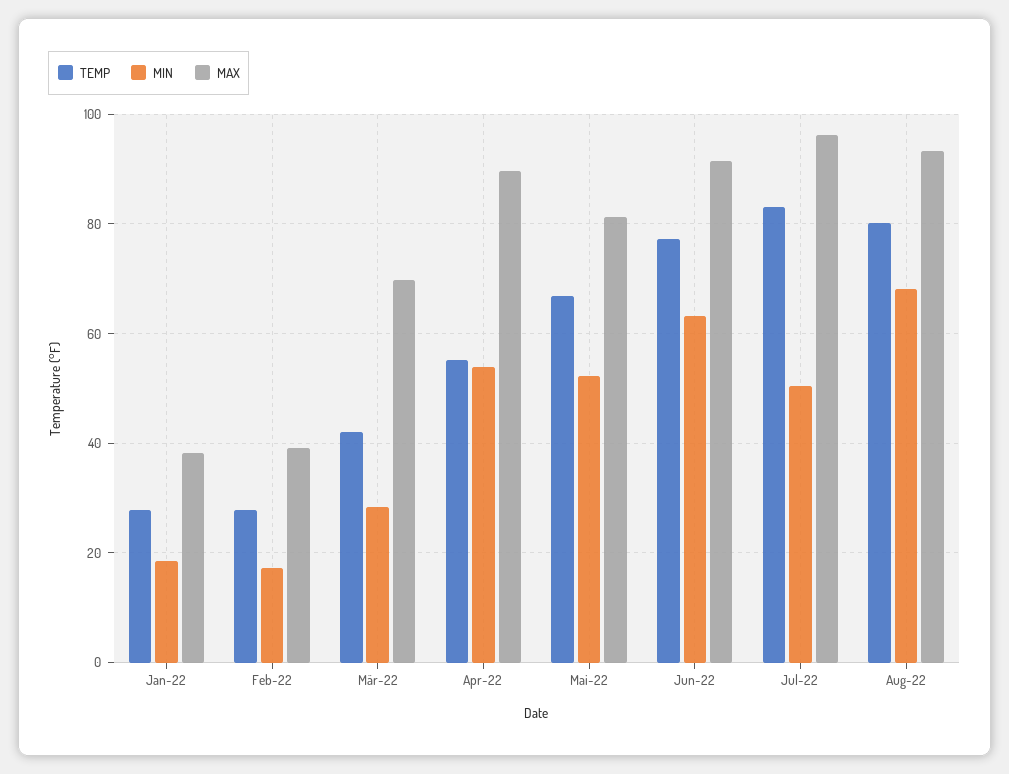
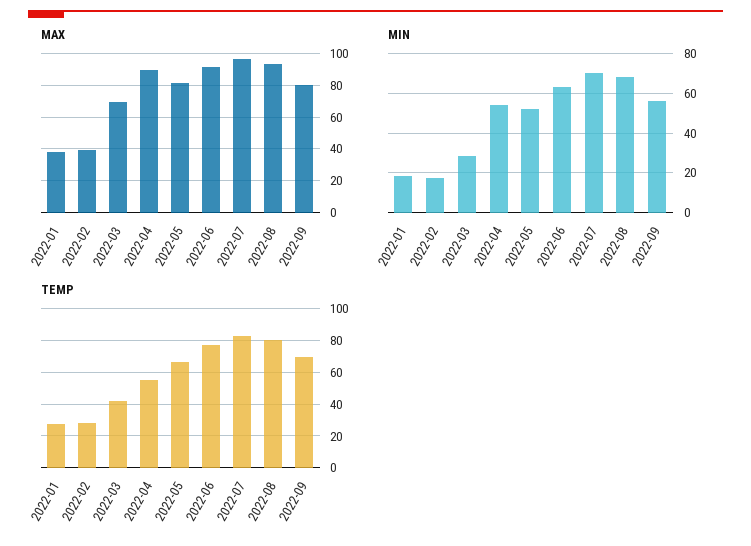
MIN, Jul-22: 50 -> 70
MAX, 2022-09: none -> 80
MIN, 2022-09: none -> 55
TEMP, 2022-09: none -> 70

